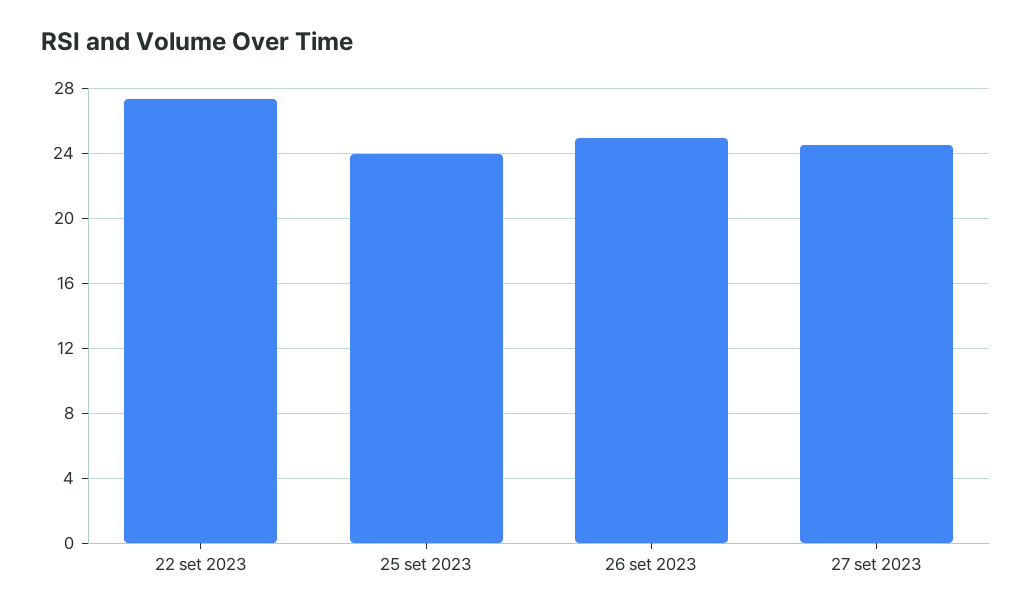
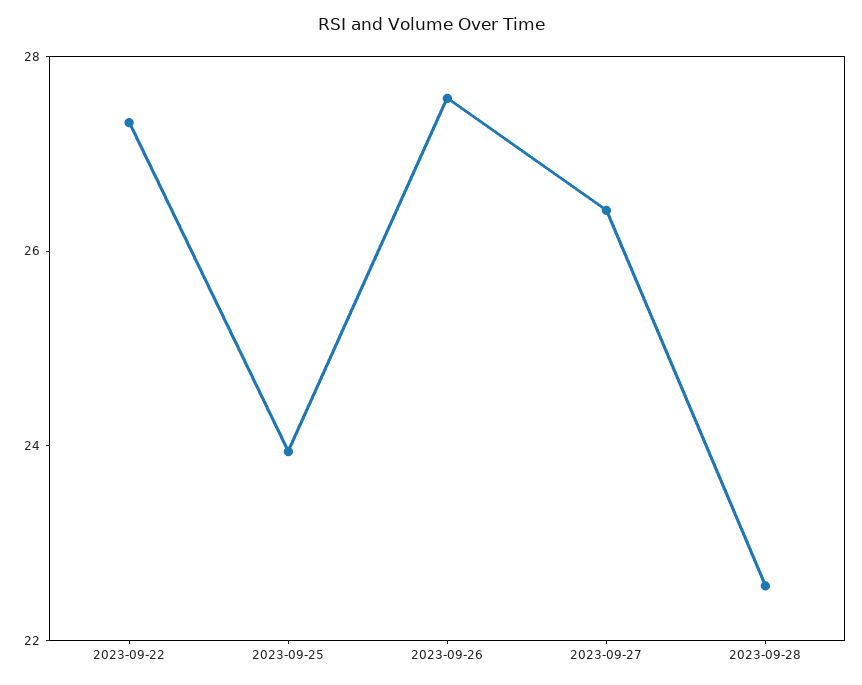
26 set 2023: 25 -> 27.5
27 set 2023: 24.5 -> 26.5
2023-09-28: none -> 22.5

